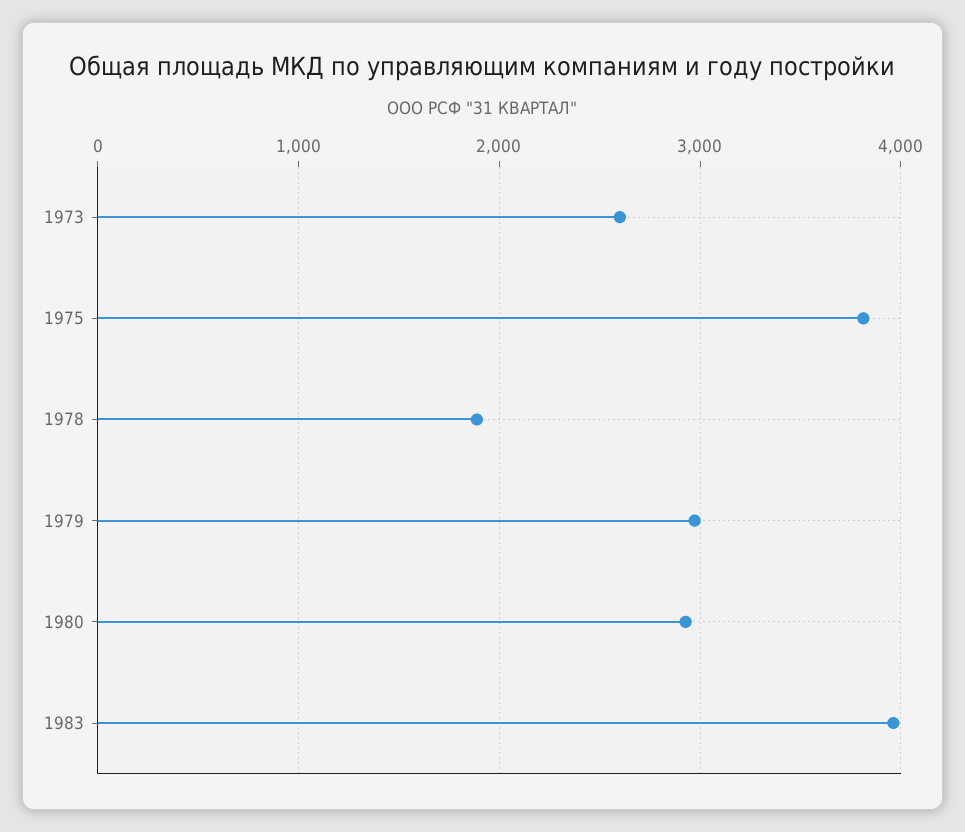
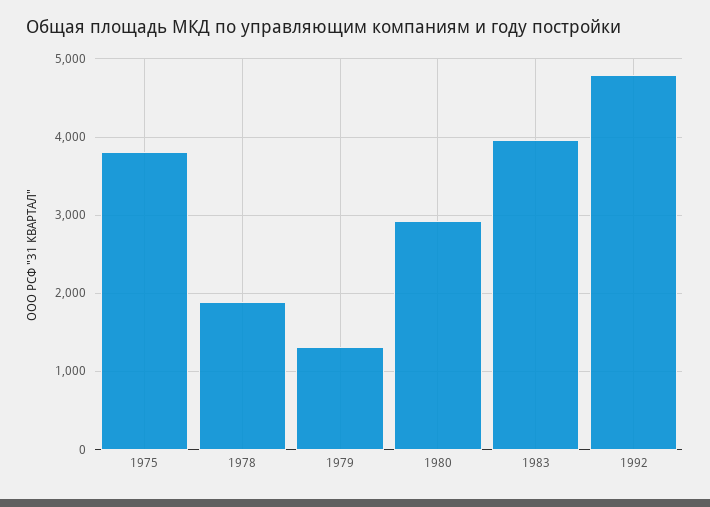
1973: 2600 -> none
1979: 3000 -> 1300
1992: none -> 4800

